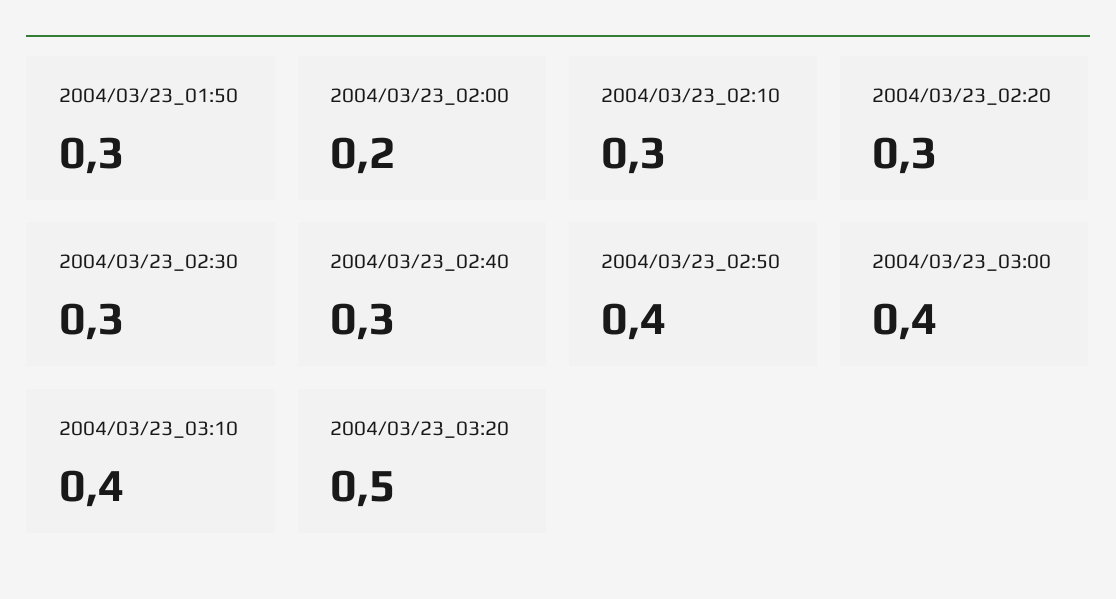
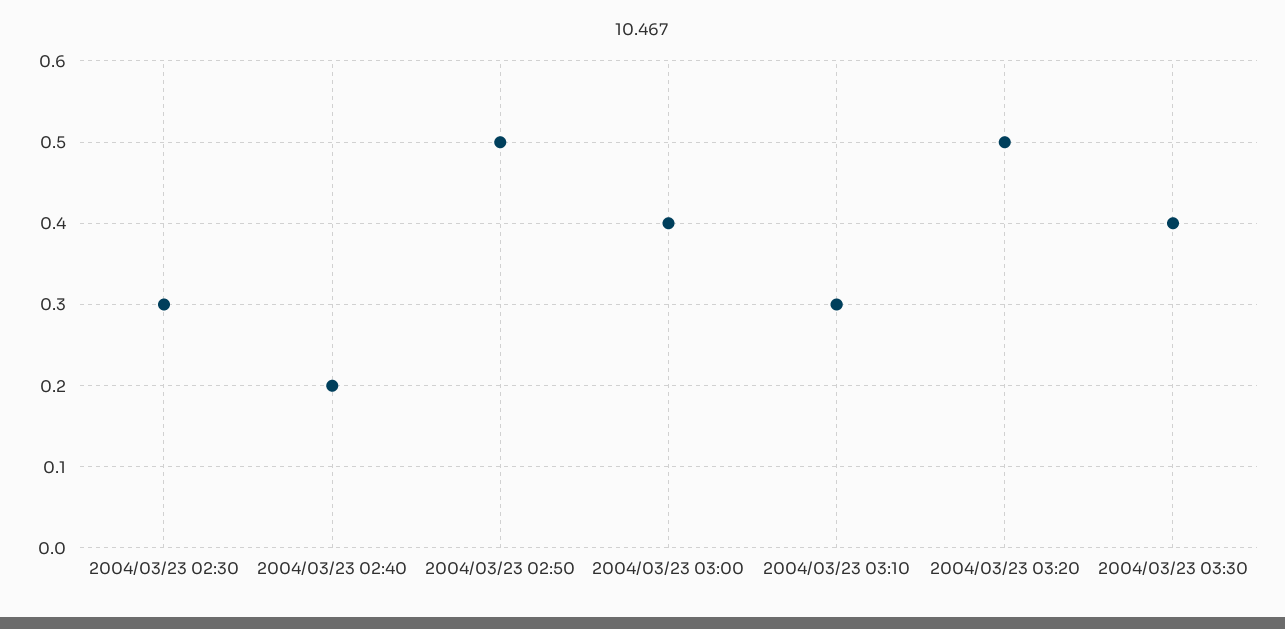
2004/03/23_01:50: 0.3 -> none
2004/03/23_02:00: 0.2 -> none
2004/03/23_02:10: 0.3 -> none
2004/03/23_02:20: 0.3 -> none
2004/03/23_02:40: 0.3 -> 0.2
2004/03/23_02:50: 0.4 -> 0.5
2004/03/23_03:10: 0.4 -> 0.3
2004/03/23 03:30: none -> 0.4

